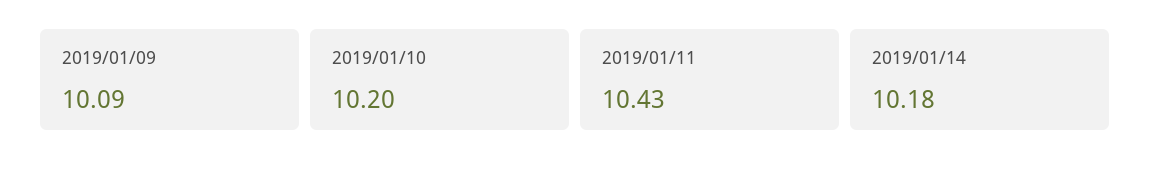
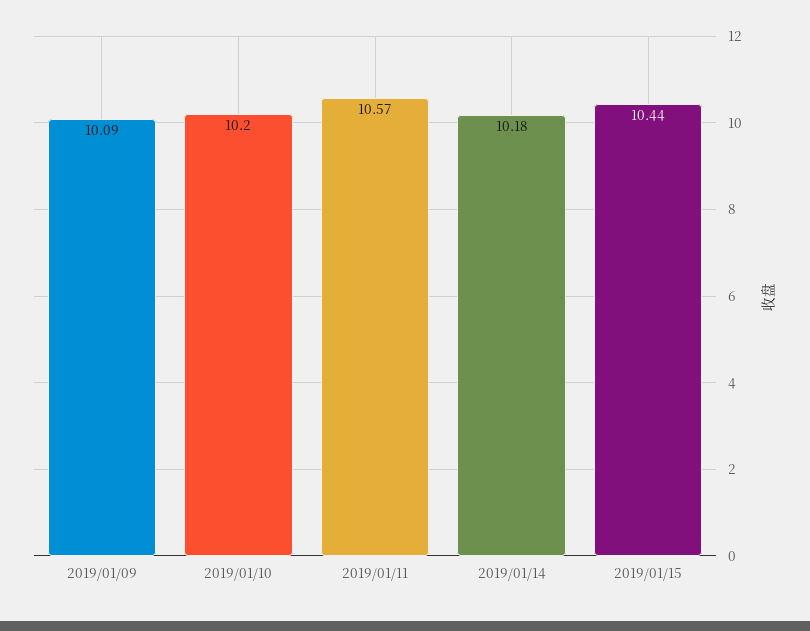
2019/01/11: 10.43 -> 10.57
2019/01/15: none -> 10.44

